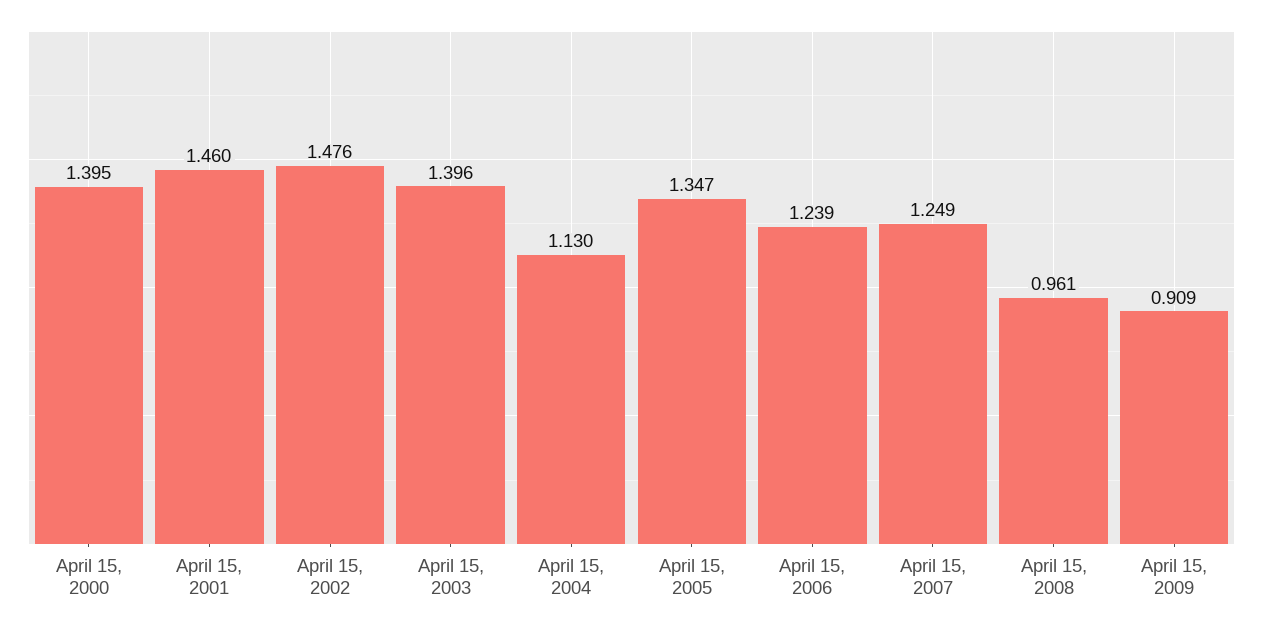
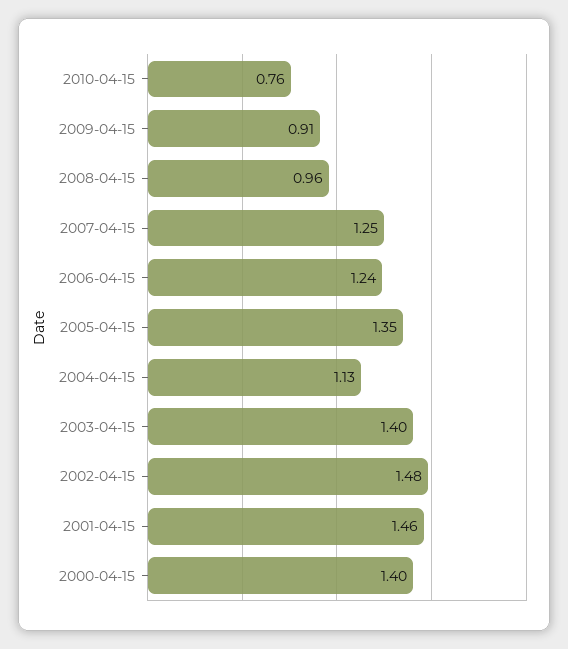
2010-04-15: none -> 0.76

